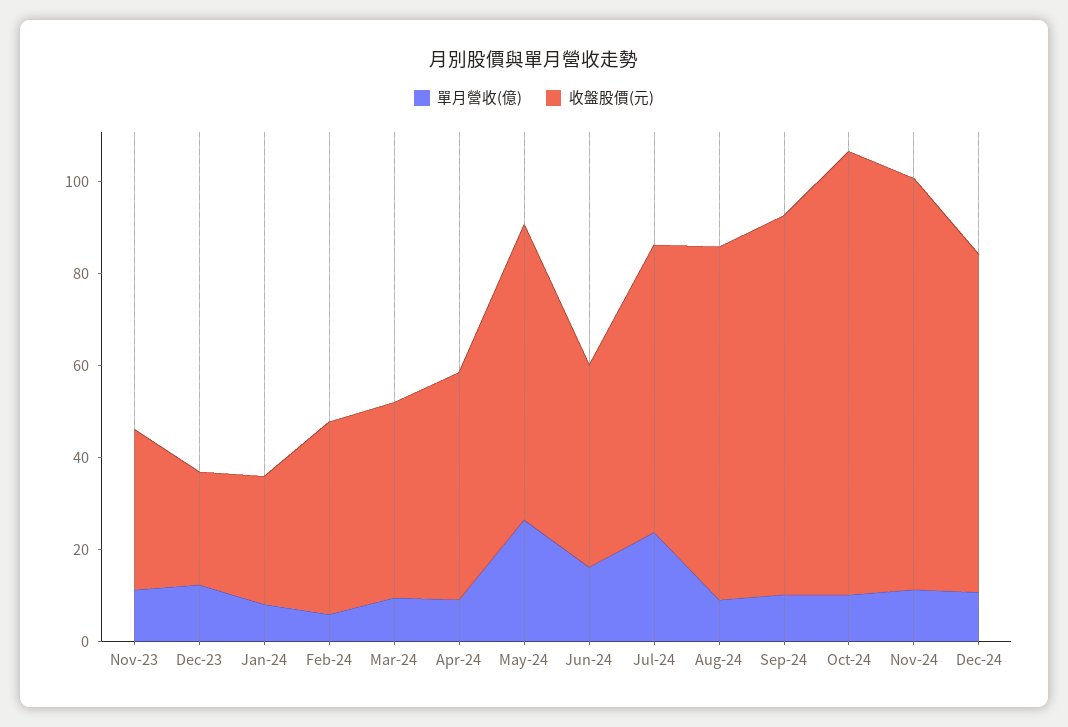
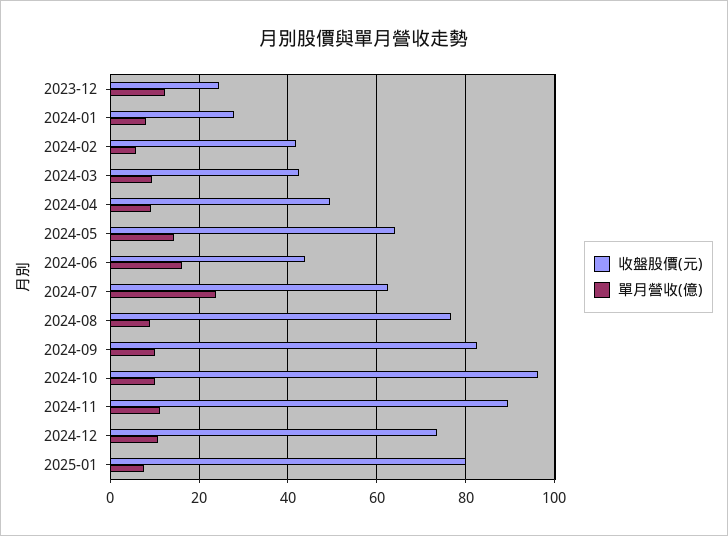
單月營收(億), Nov-23: 10 -> none
收盤股價(元), Nov-23: 35 -> none
單月營收(億), May-24: 25 -> 14
收盤股價(元), 2025-01: none -> 80
單月營收(億), 2025-01: none -> 8

